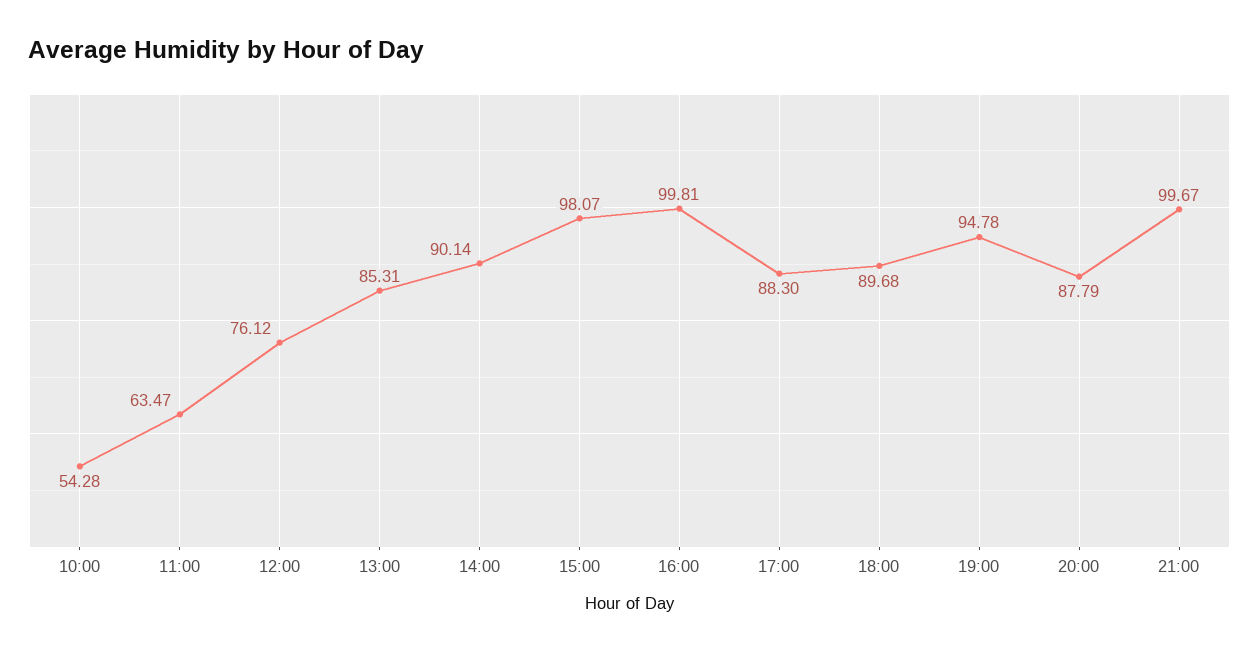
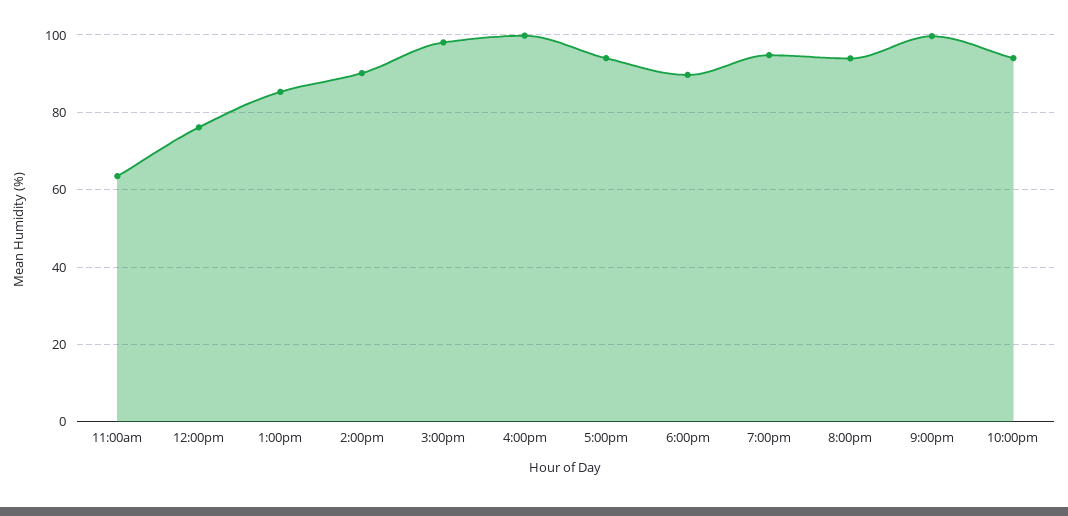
10:00: 54.28 -> none
17:00: 88.3 -> 94
20:00: 87.79 -> 94
10:00pm: none -> 94

